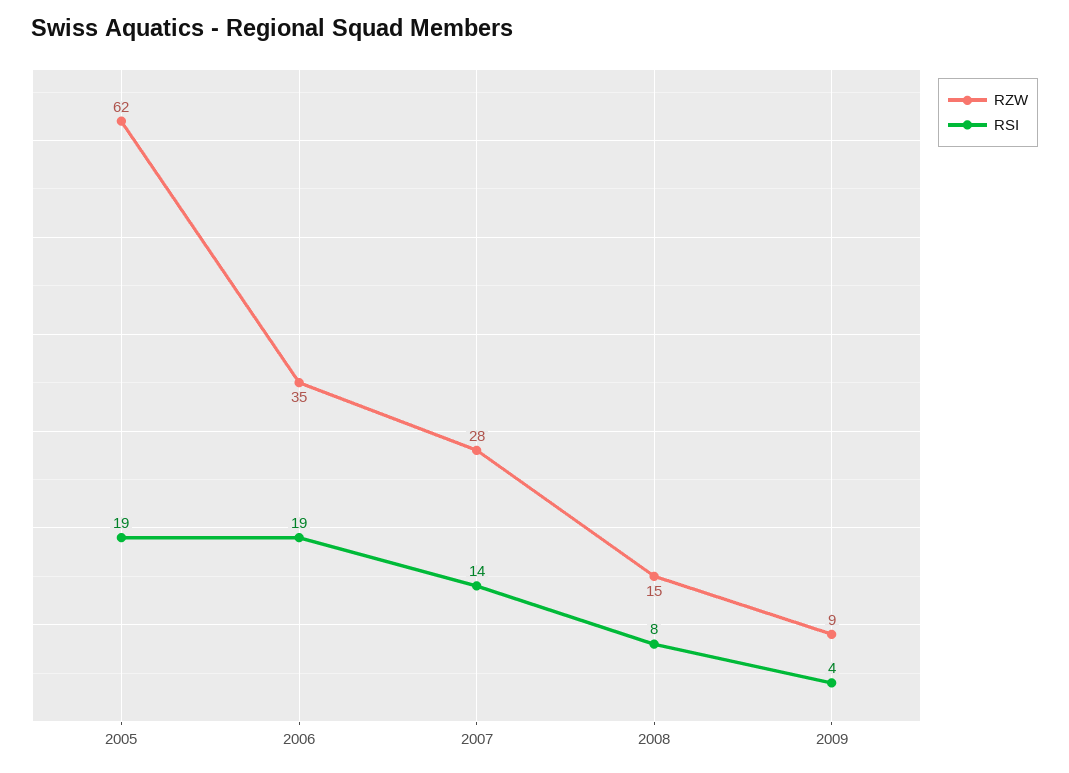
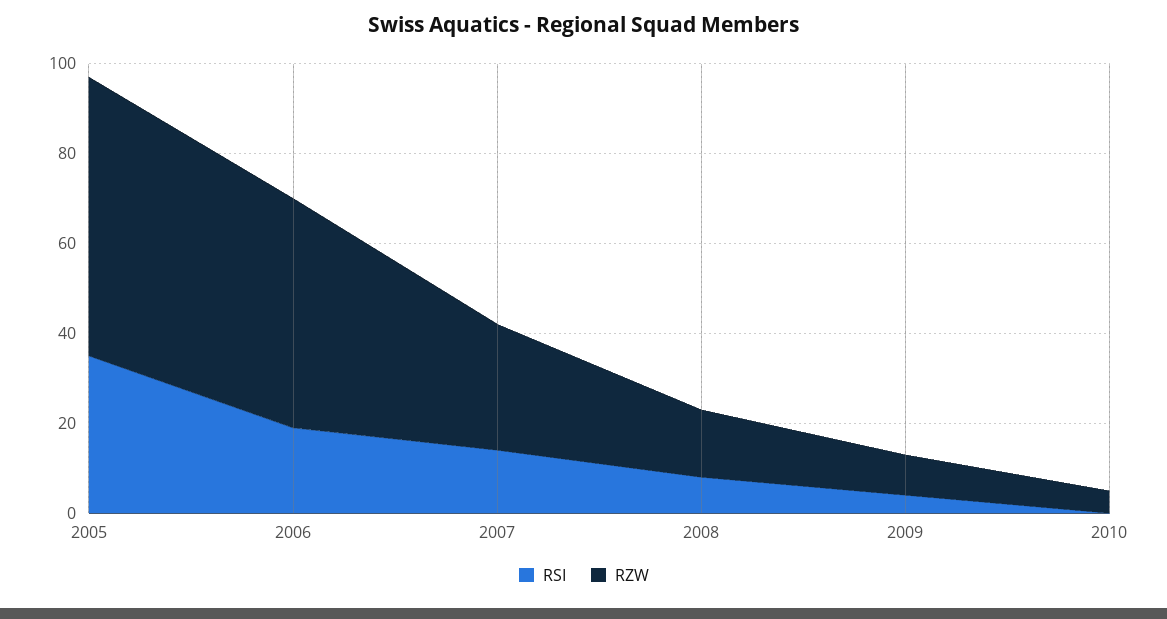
RSI, 2005: 19 -> 35
RZW, 2006: 35 -> 50
RSI, 2010: none -> 0
RZW, 2010: none -> 5

